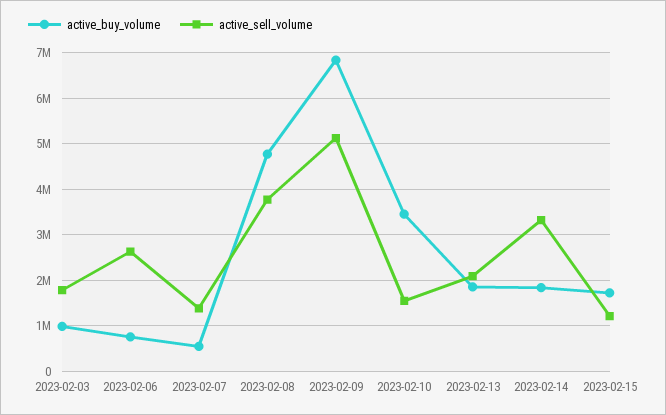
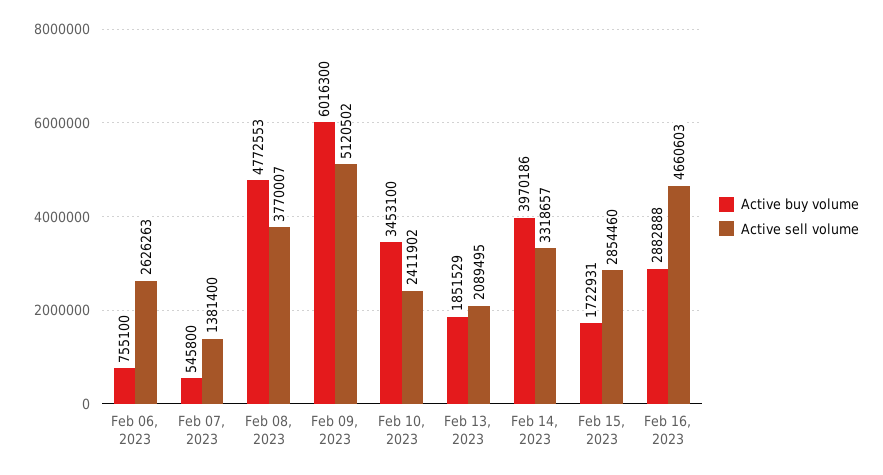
active_buy_volume, 2023-02-03: 1000000 -> none
active_sell_volume, 2023-02-03: 1800000 -> none
active_buy_volume, 2023-02-09: 6800000 -> 6016300
active_sell_volume, 2023-02-10: 1600000 -> 2411902
active_buy_volume, 2023-02-14: 1800000 -> 3970186
active_sell_volume, 2023-02-15: 1200000 -> 2854460
active_buy_volume, Feb 16, 2023: none -> 2882888
active_sell_volume, Feb 16, 2023: none -> 4660603

